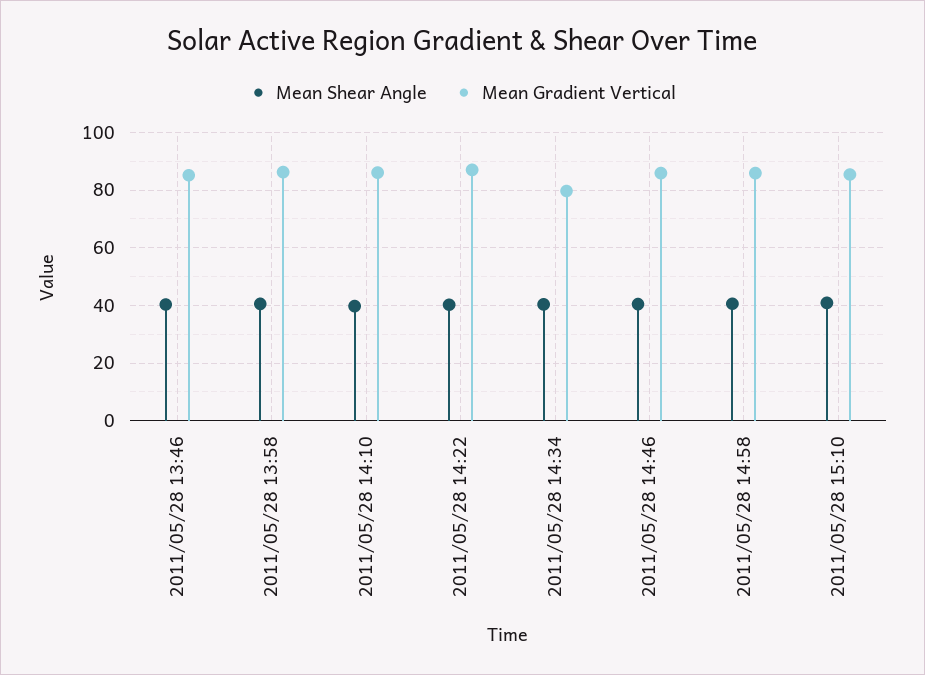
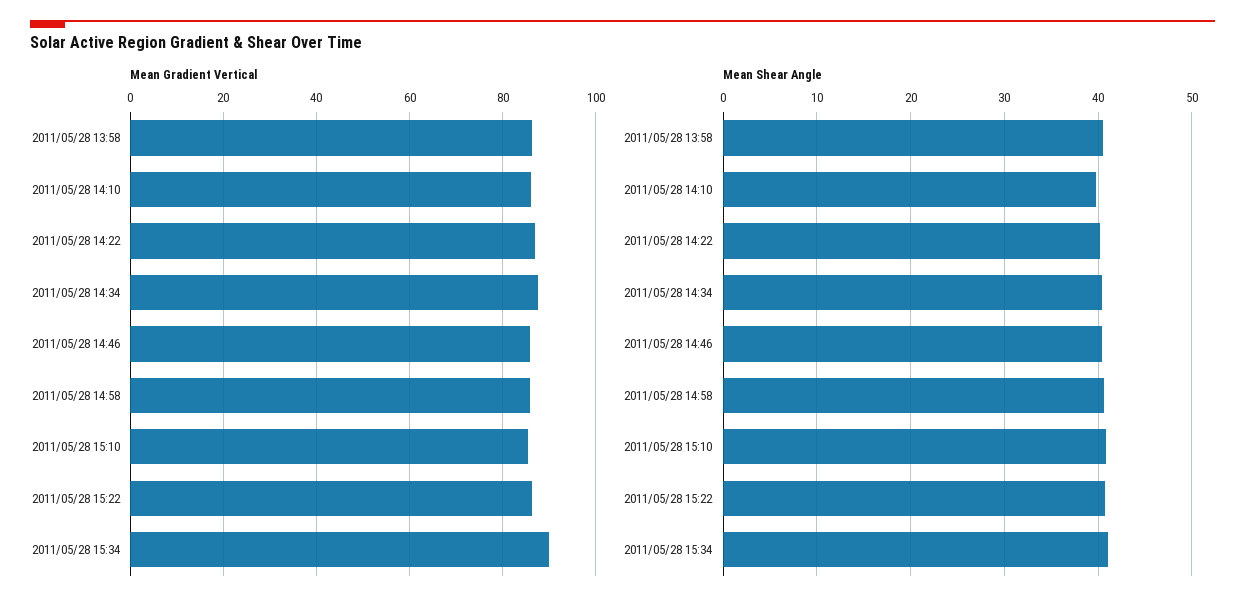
Mean Shear Angle, 2011/05/28 13:46: 40 -> none
Mean Gradient Vertical, 2011/05/28 13:46: 85 -> none
Mean Gradient Vertical, 2011/05/28 14:34: 80 -> 88
Mean Gradient Vertical, 2011/05/28 15:22: none -> 86
Mean Gradient Vertical, 2011/05/28 15:34: none -> 90
Mean Shear Angle, 2011/05/28 15:22: none -> 41
Mean Shear Angle, 2011/05/28 15:34: none -> 41

